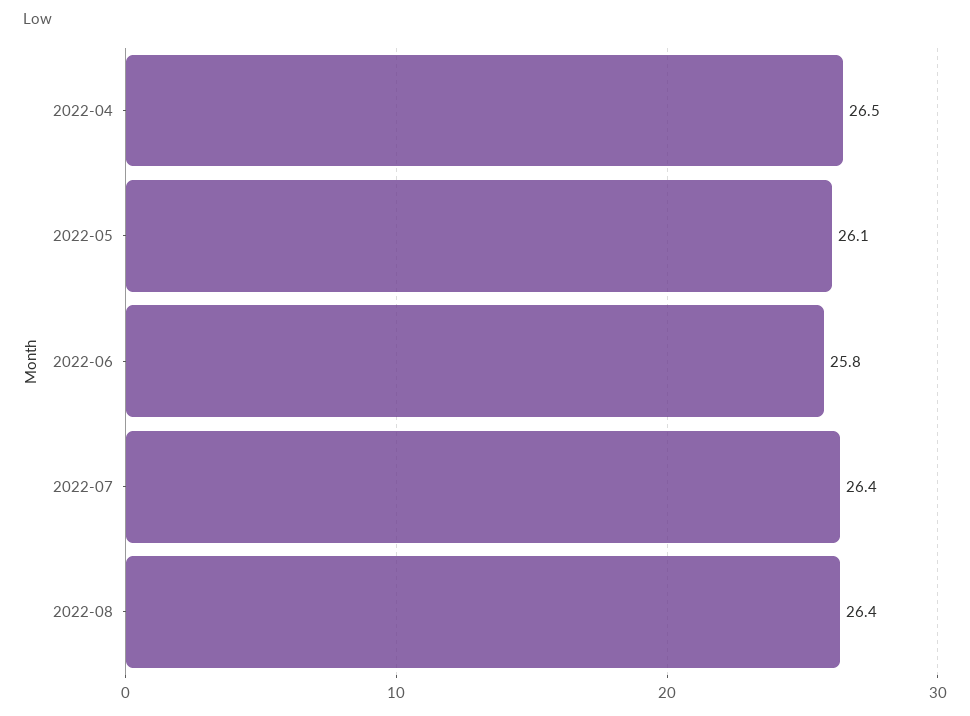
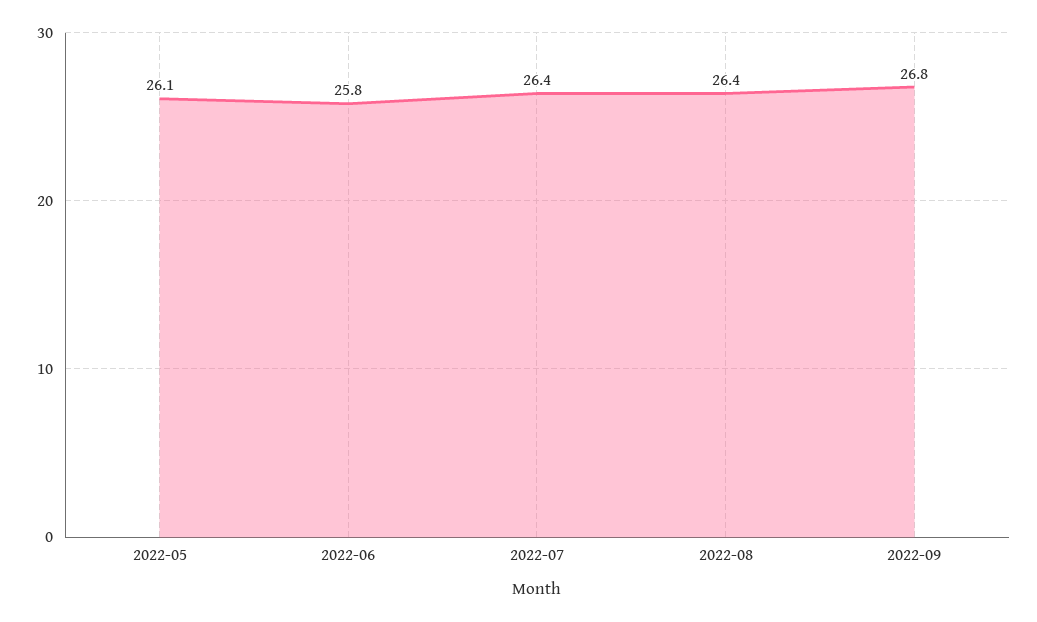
2022-04: 26.5 -> none
2022-09: none -> 26.8

